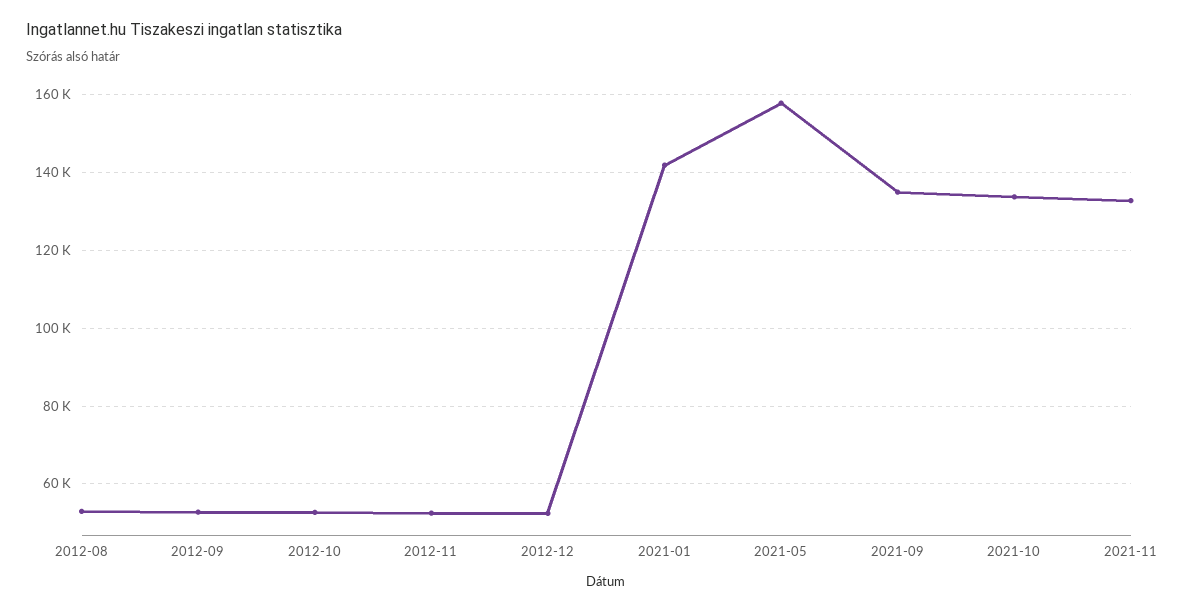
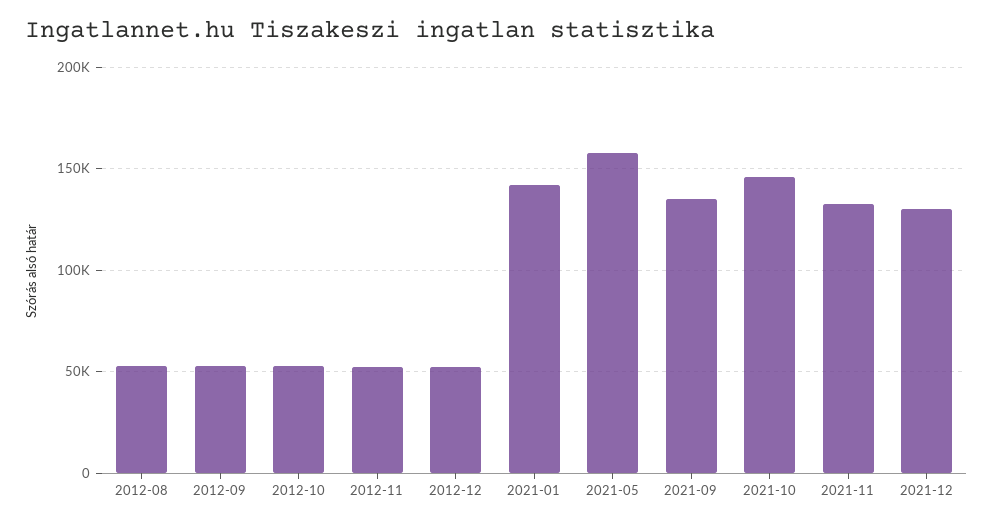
2021-10: 134000 -> 145000
2021-12: none -> 130000

